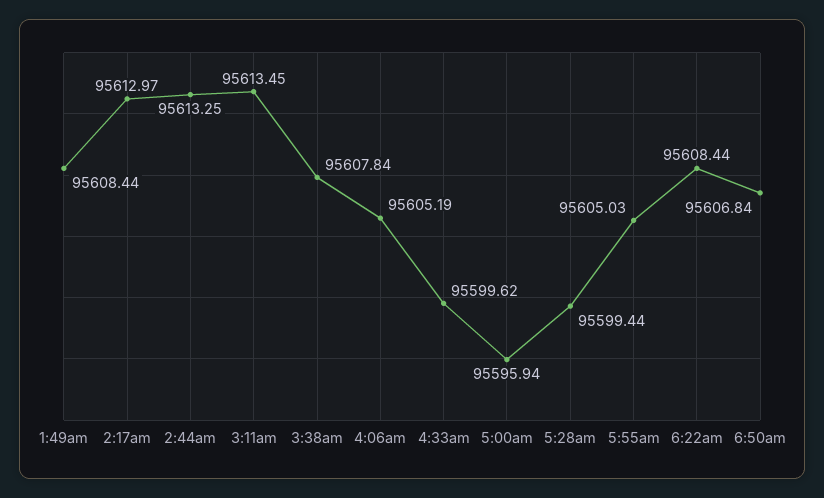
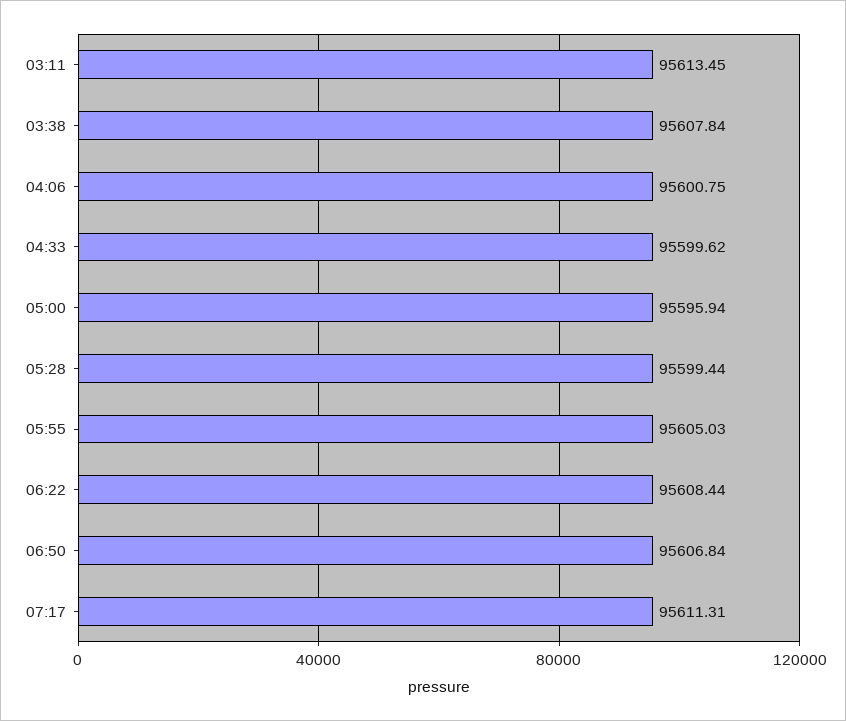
1:49am: 95608.44 -> none
2:17am: 95612.97 -> none
2:44am: 95613.25 -> none
4:06am: 95605.19 -> 95600.75
07:17: none -> 95611.31

